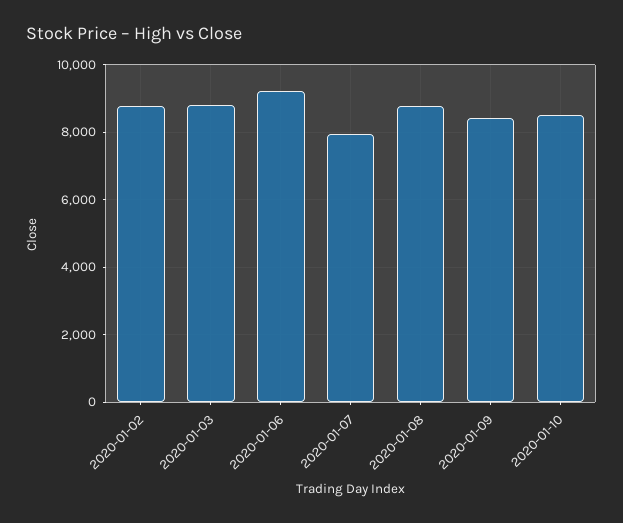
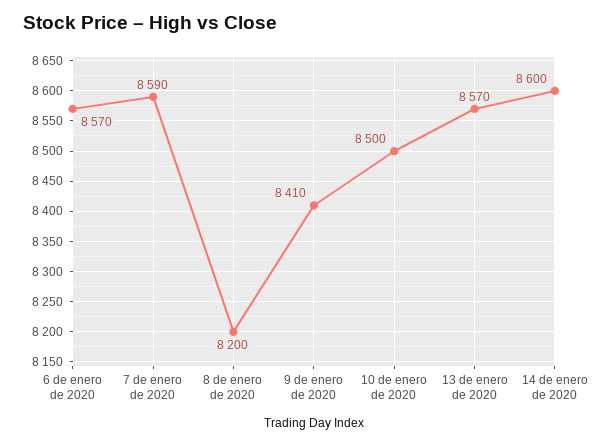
2020-01-02: 8800 -> none
2020-01-03: 8800 -> none
2020-01-06: 9200 -> 8570
2020-01-07: 8000 -> 8590
2020-01-08: 8800 -> 8200
13 de enero de 2020: none -> 8570
14 de enero de 2020: none -> 8600

